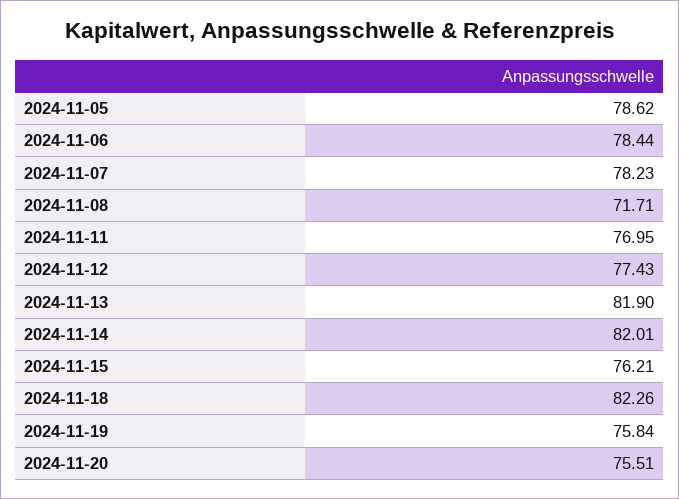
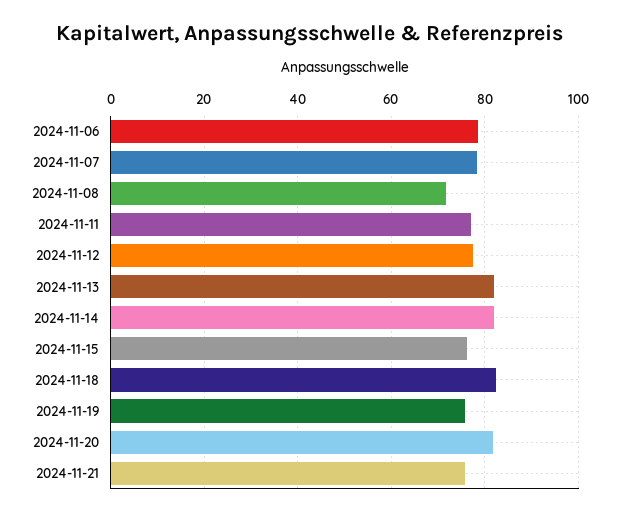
2024-11-05: 78.62 -> none
2024-11-20: 75.51 -> 82
2024-11-21: none -> 76

